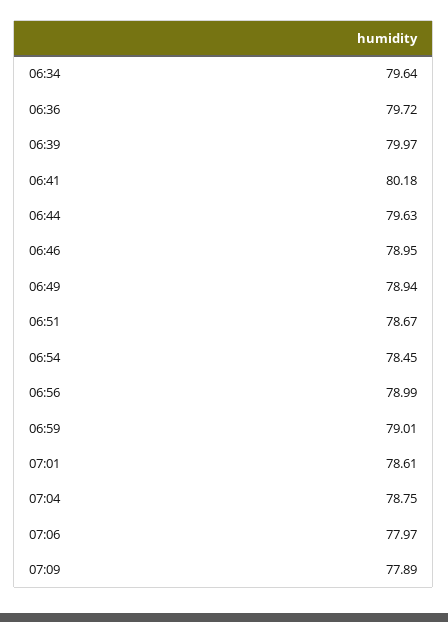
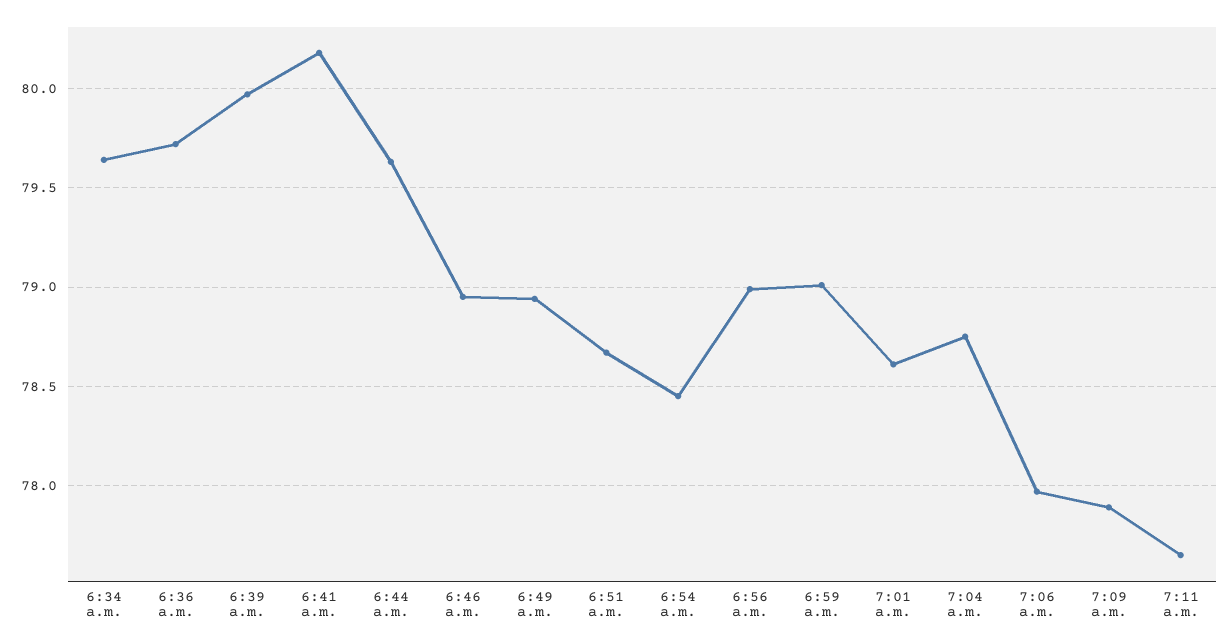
7:11 a.m.: none -> 77.65

